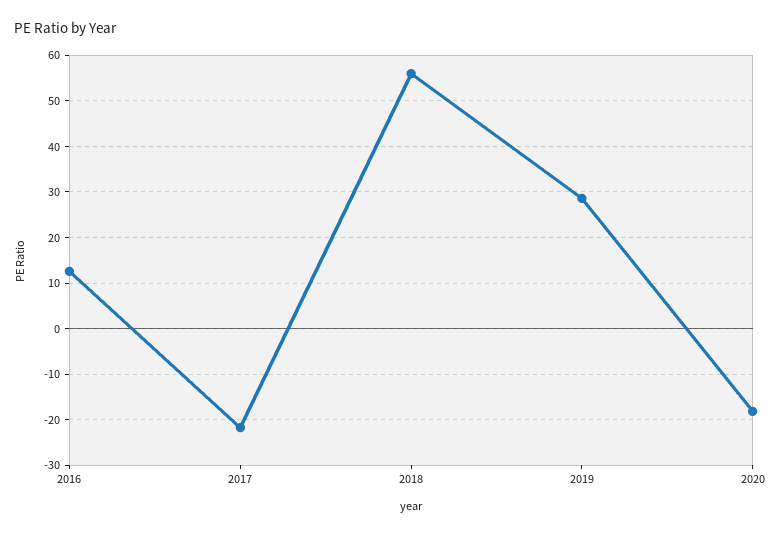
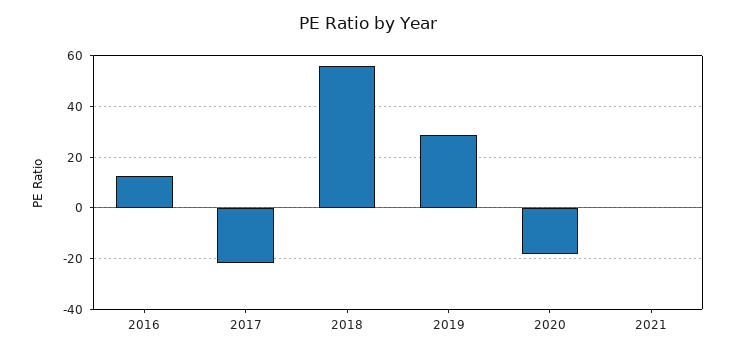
2021: none -> 0

